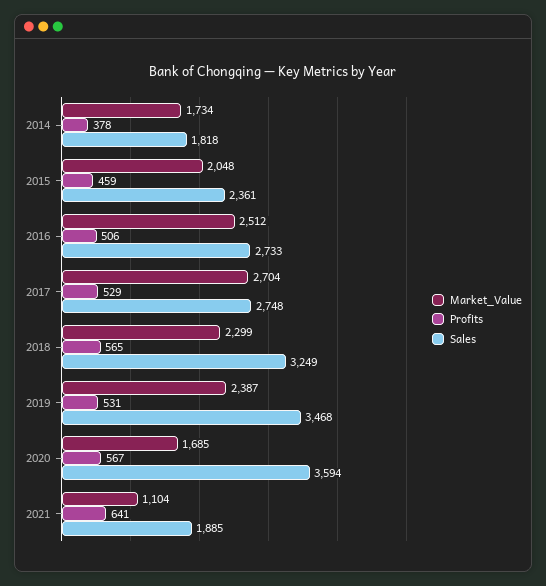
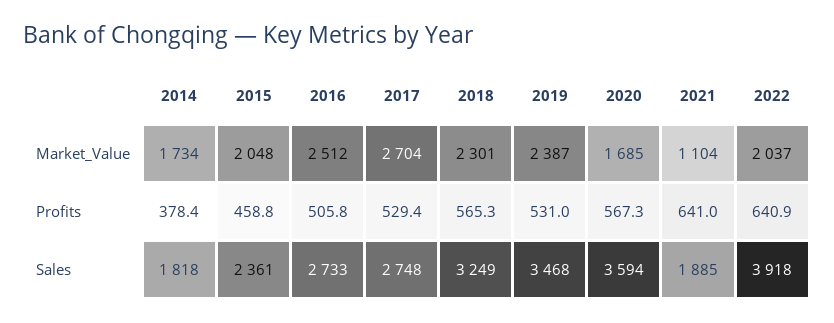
Market_Value, 2018: 2299 -> 2301
Market_Value, 2022: none -> 2037
Profits, 2022: none -> 640.9
Sales, 2022: none -> 3918

